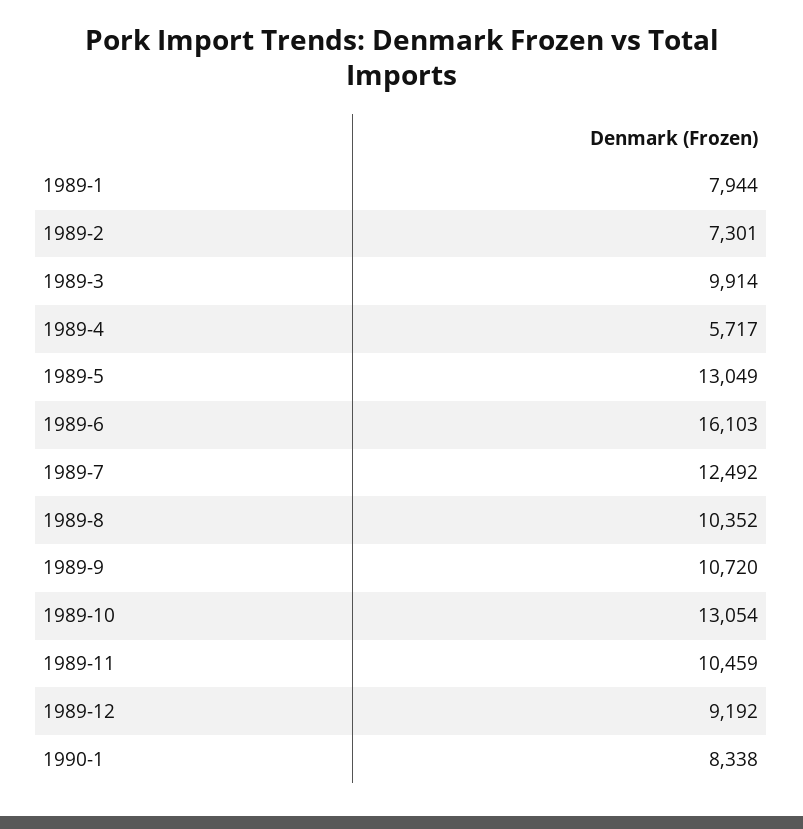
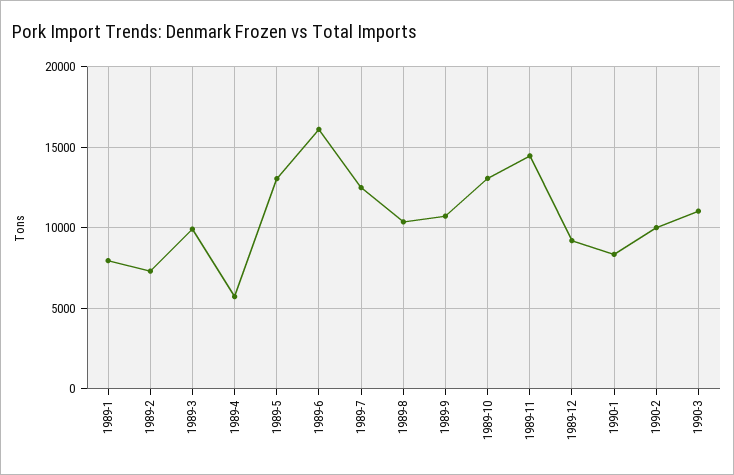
1989-11: 10459 -> 14500
1990-2: none -> 10000
1990-3: none -> 11000

